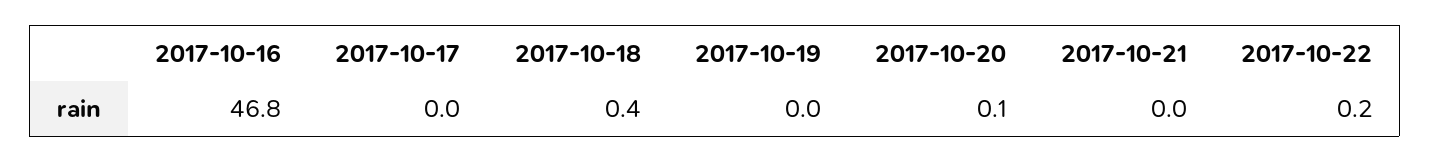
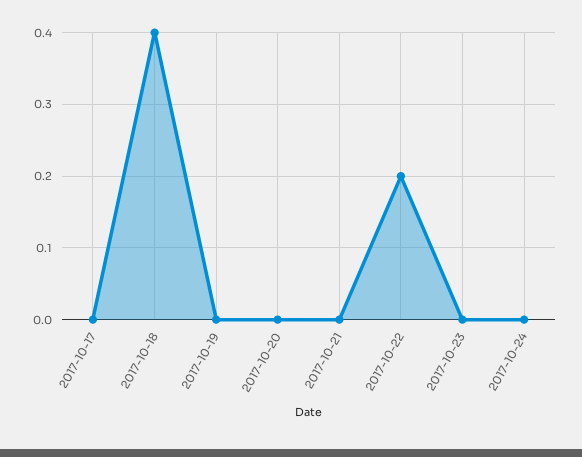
2017-10-16: 46.8 -> none
2017-10-20: 0.1 -> 0
2017-10-23: none -> 0
2017-10-24: none -> 0

